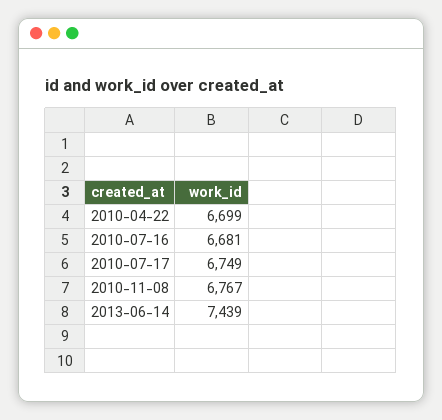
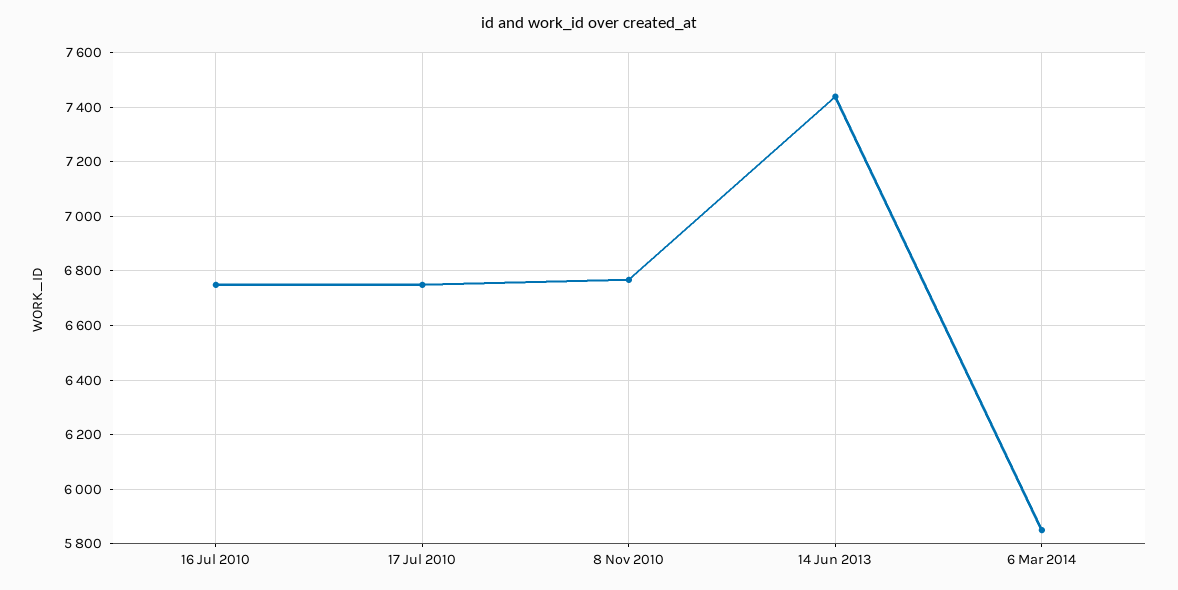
2010-04-22: 6699 -> none
2010-07-16: 6681 -> 6750
6 Mar 2014: none -> 5850

